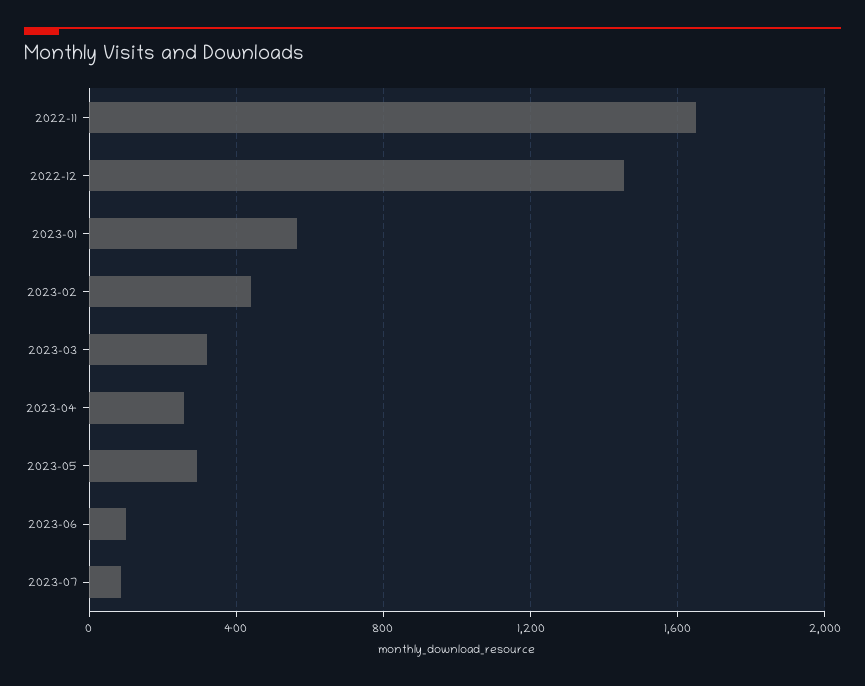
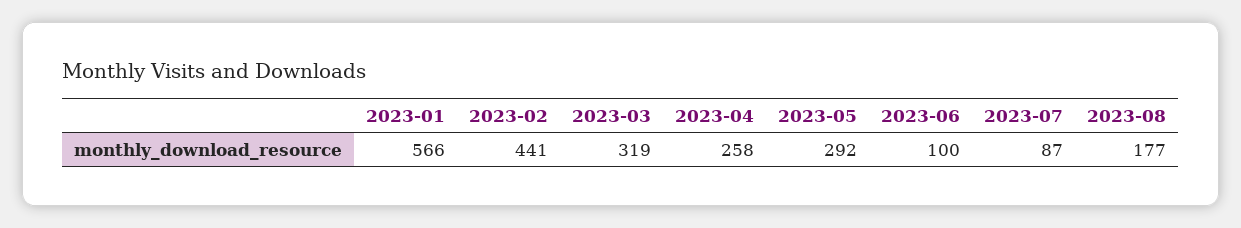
2022-11: 1650 -> none
2022-12: 1450 -> none
2023-08: none -> 177

